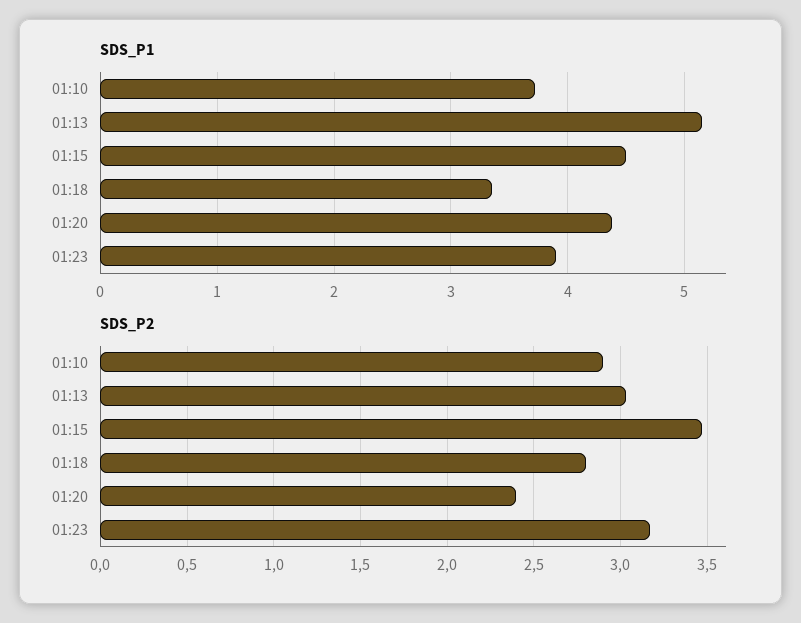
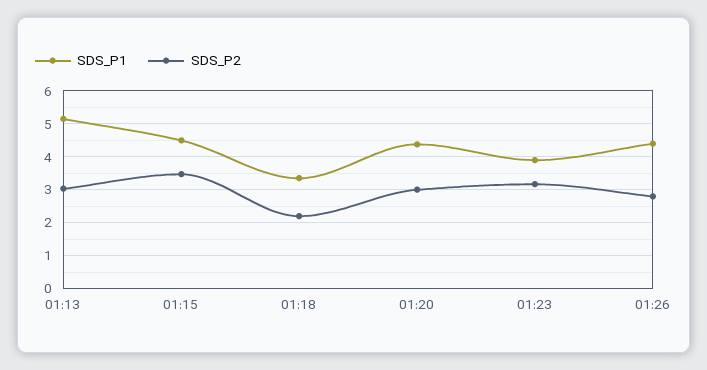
SDS_P1, 01:10: 3.7 -> none
SDS_P2, 01:10: 2.9 -> none
SDS_P2, 01:18: 2.8 -> 2.2
SDS_P2, 01:20: 2.4 -> 3
SDS_P1, 01:26: none -> 4.4
SDS_P2, 01:26: none -> 2.8

